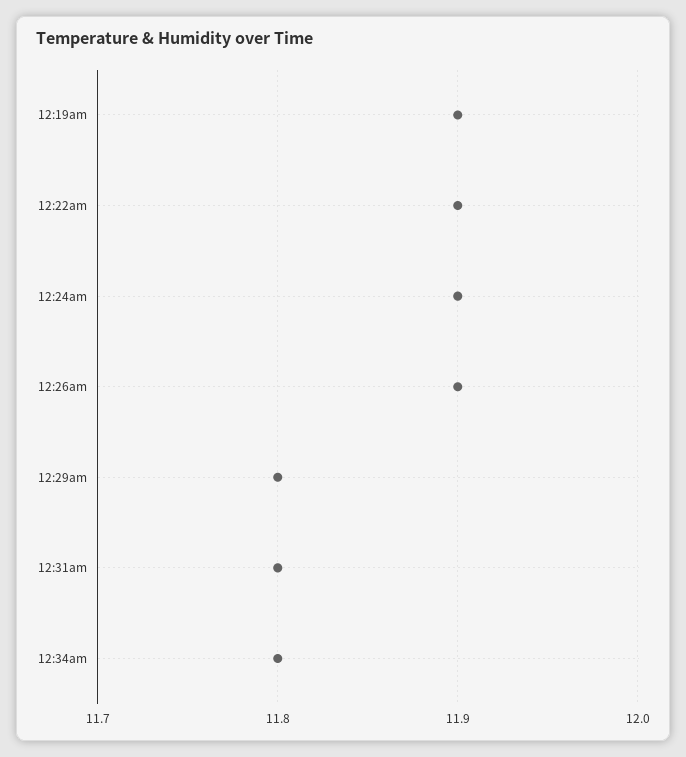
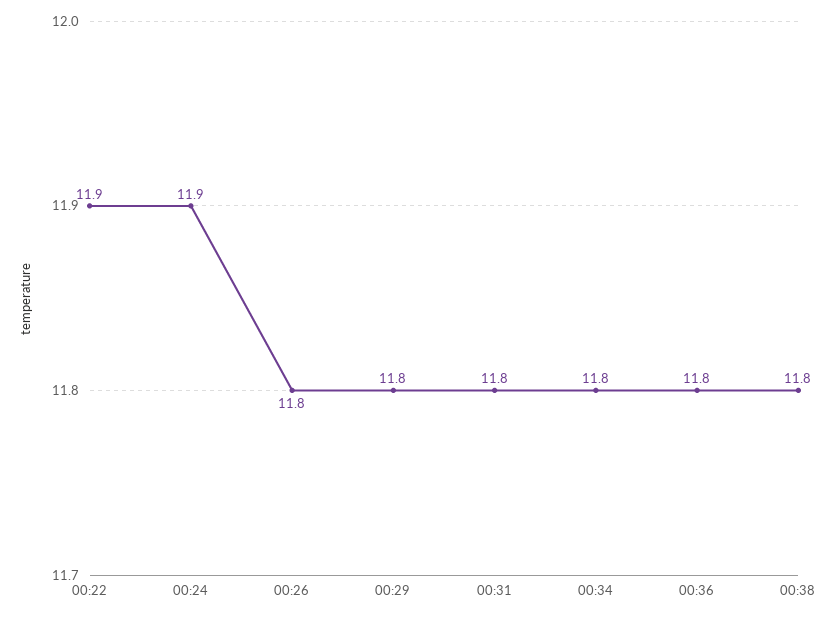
12:19am: 11.9 -> none
12:26am: 11.9 -> 11.8
00:36: none -> 11.8
00:38: none -> 11.8

